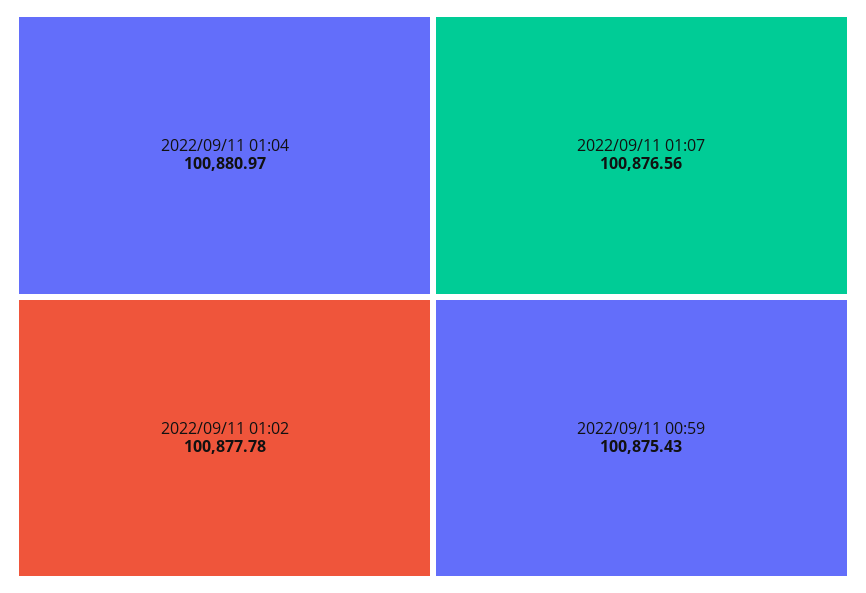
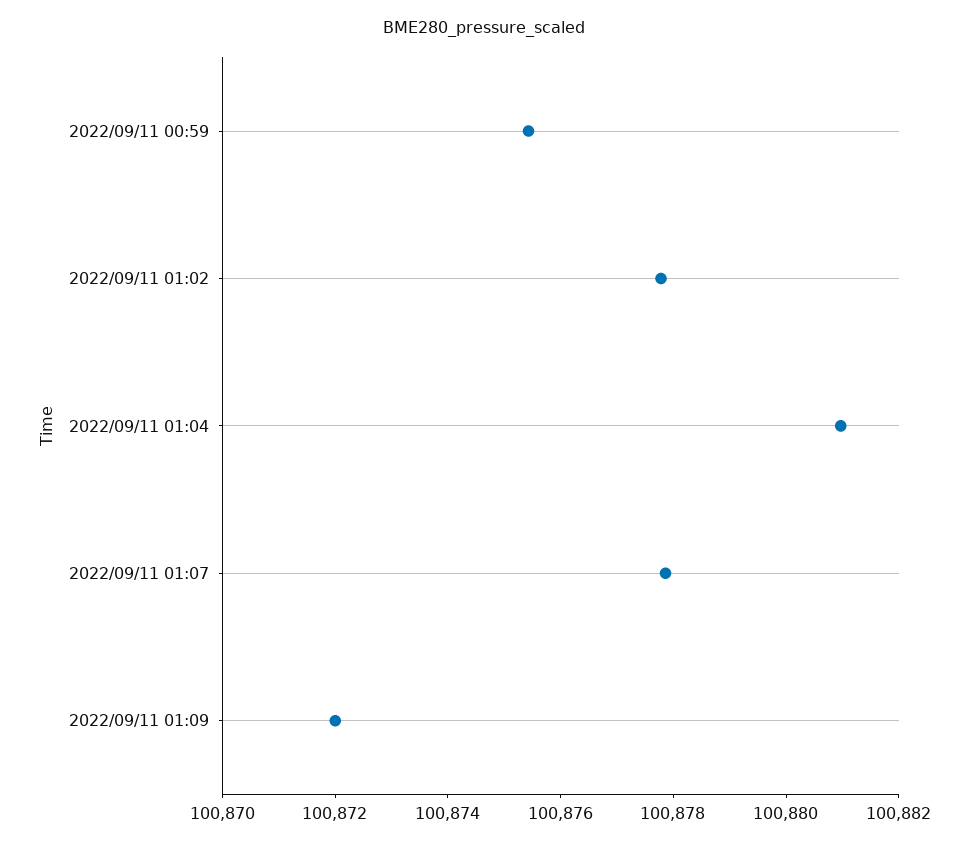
2022/09/11 01:07: 100876.56 -> 100878
2022/09/11 01:09: none -> 100872

